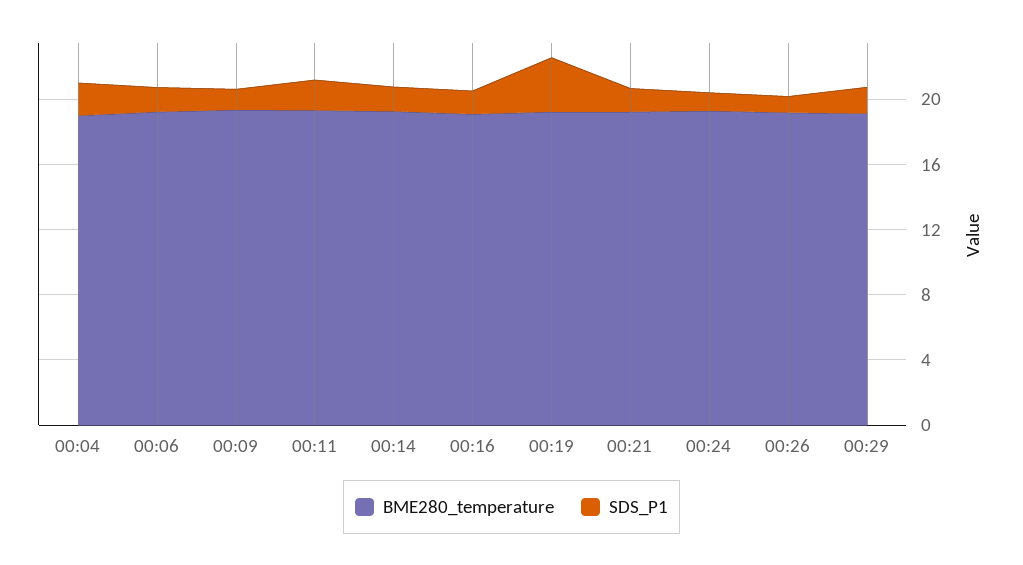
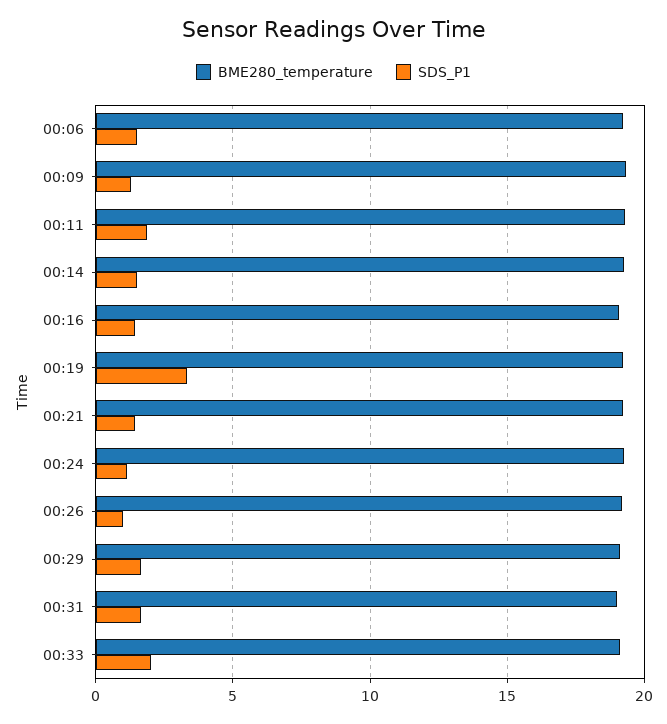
BME280_temperature, 00:04: 19 -> none
SDS_P1, 00:04: 2 -> none
BME280_temperature, 00:31: none -> 19
SDS_P1, 00:31: none -> 1.5
BME280_temperature, 00:33: none -> 19
SDS_P1, 00:33: none -> 2

